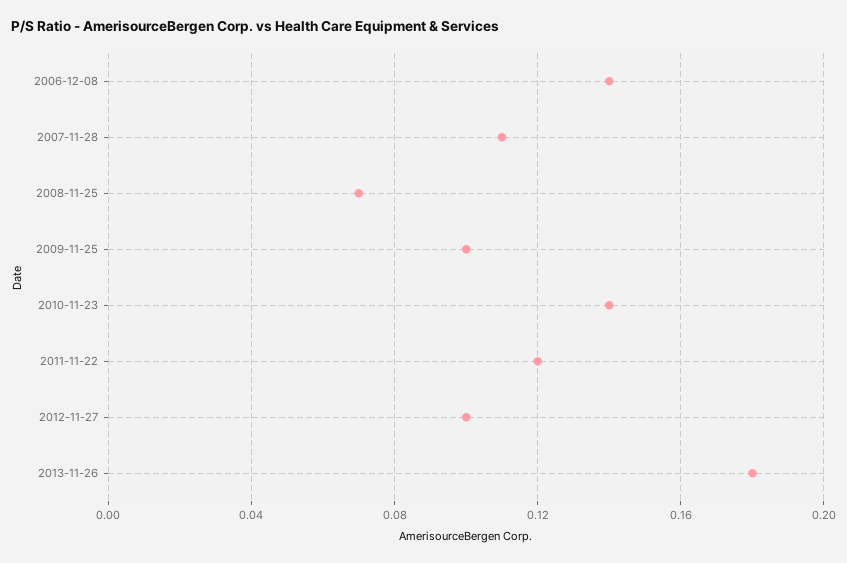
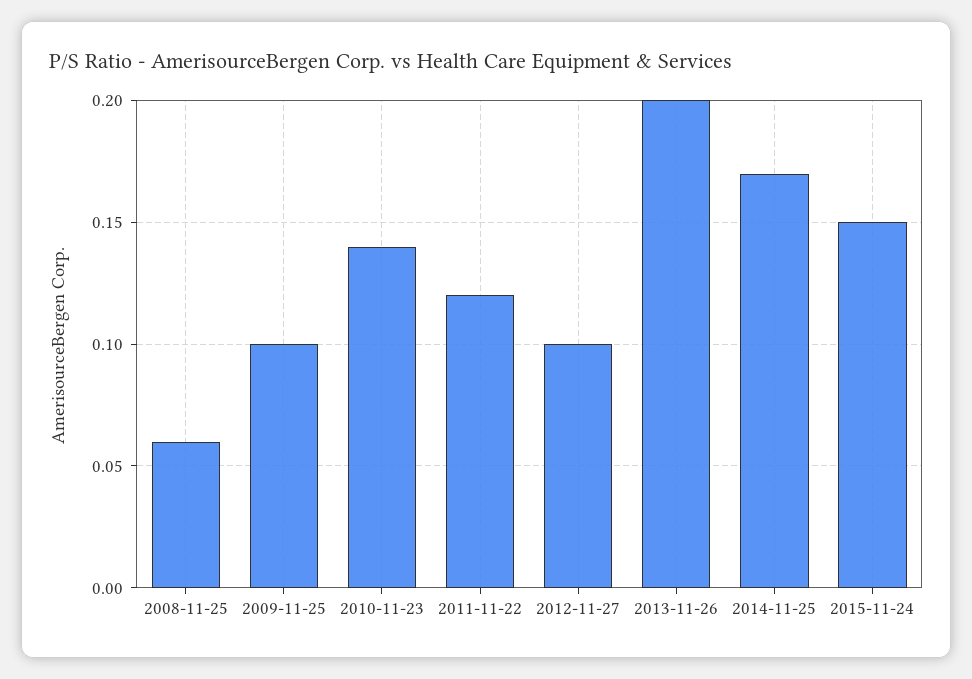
2006-12-08: 0.14 -> none
2007-11-28: 0.11 -> none
2008-11-25: 0.07 -> 0.06
2013-11-26: 0.18 -> 0.2
2014-11-25: none -> 0.17
2015-11-24: none -> 0.15

